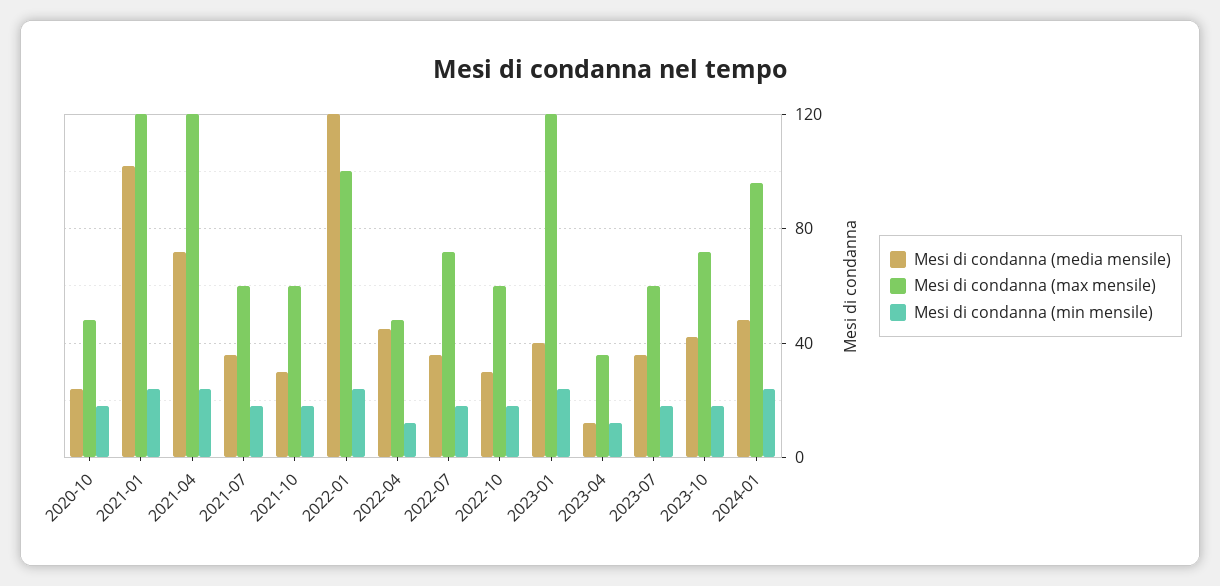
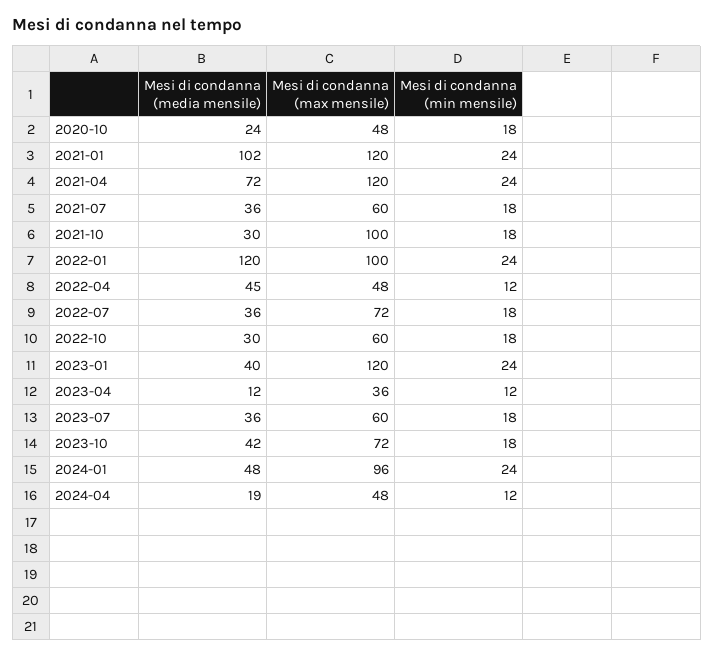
Mesi di condanna (max mensile), 2021-10: 60 -> 100
Mesi di condanna (media mensile), 2024-04: none -> 19
Mesi di condanna (max mensile), 2024-04: none -> 48
Mesi di condanna (min mensile), 2024-04: none -> 12

